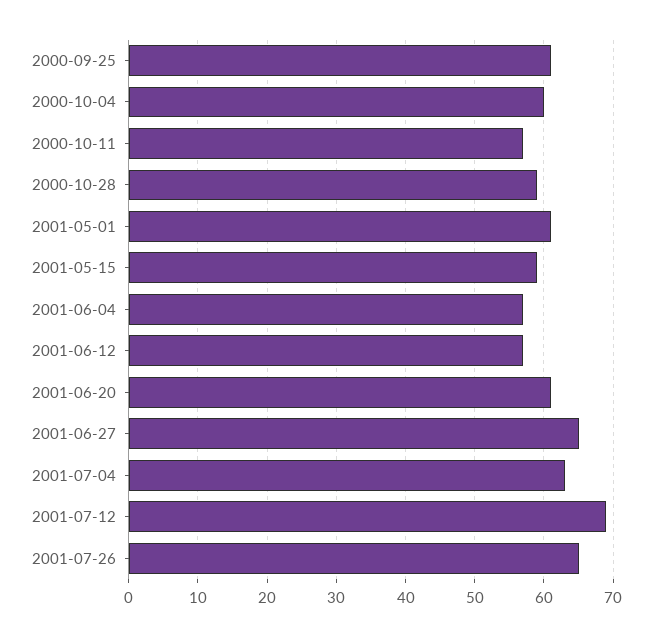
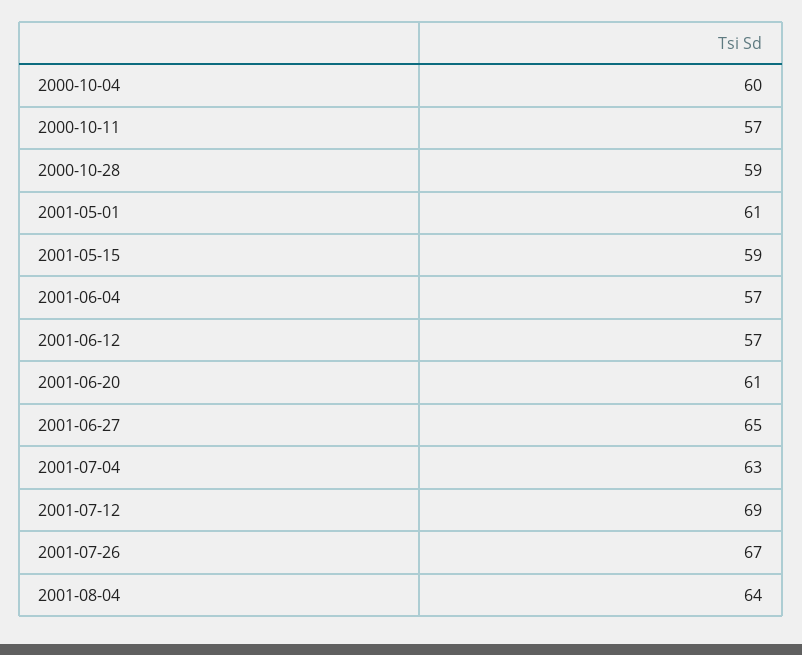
2000-09-25: 61 -> none
2001-07-26: 65 -> 67
2001-08-04: none -> 64

